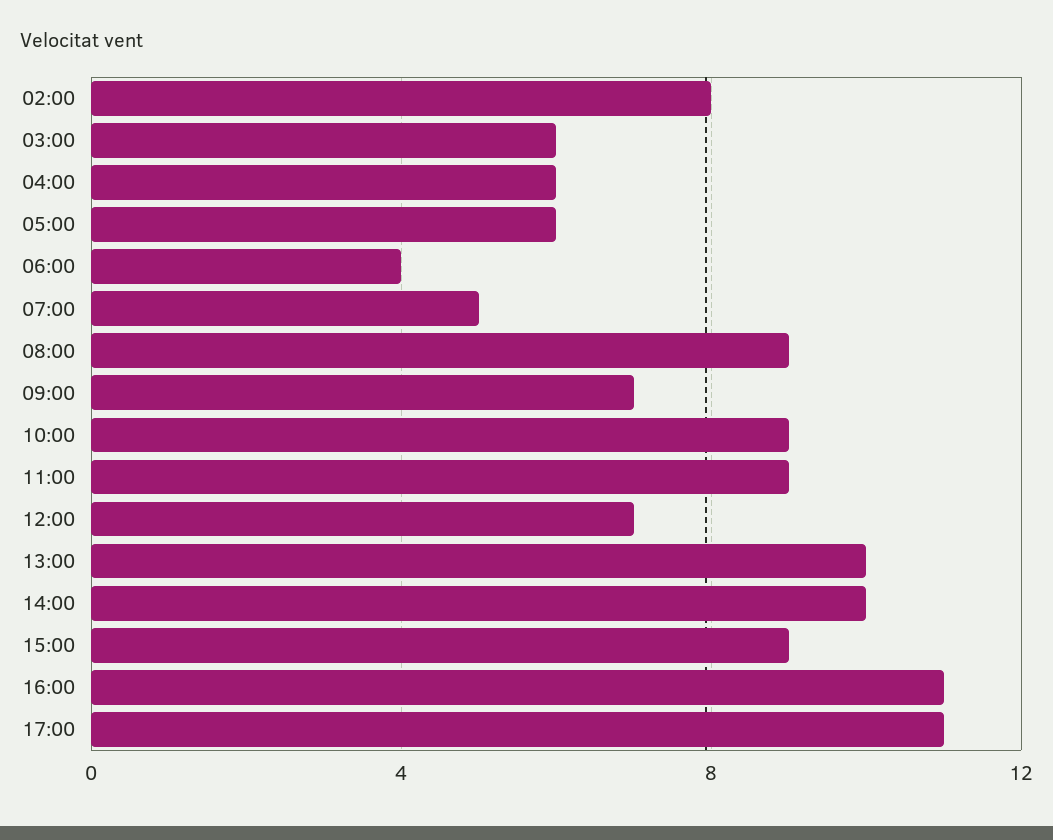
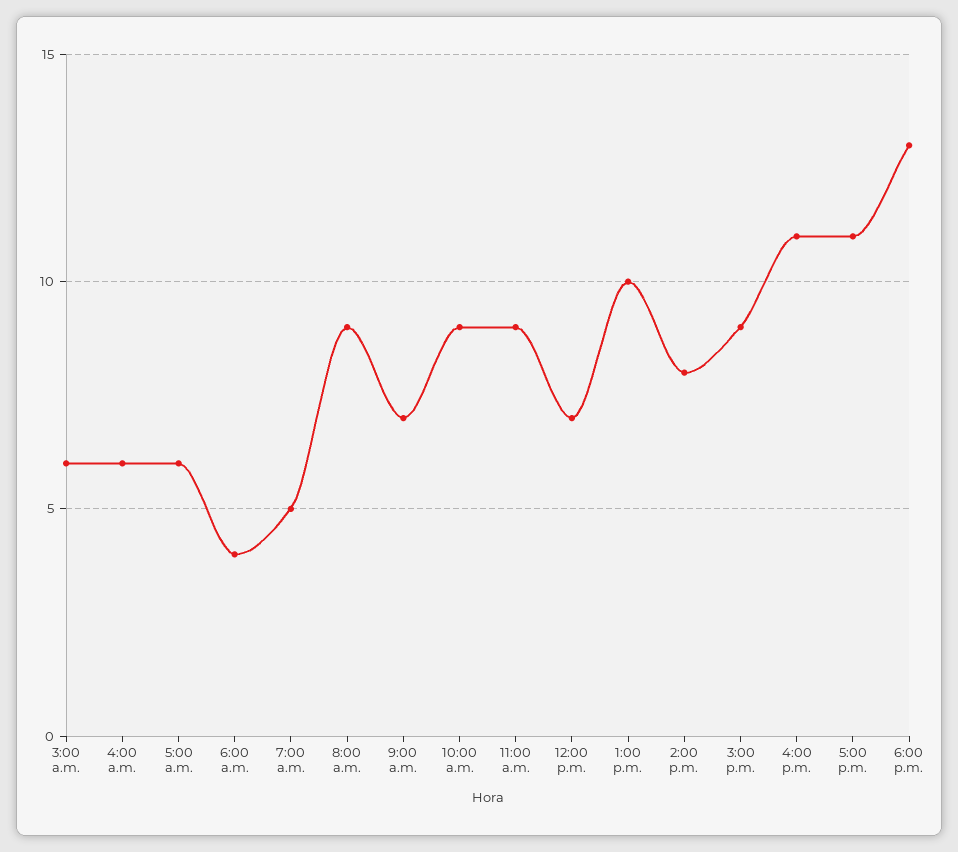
02:00: 8 -> none
14:00: 10 -> 8
6:00 p.m.: none -> 13

